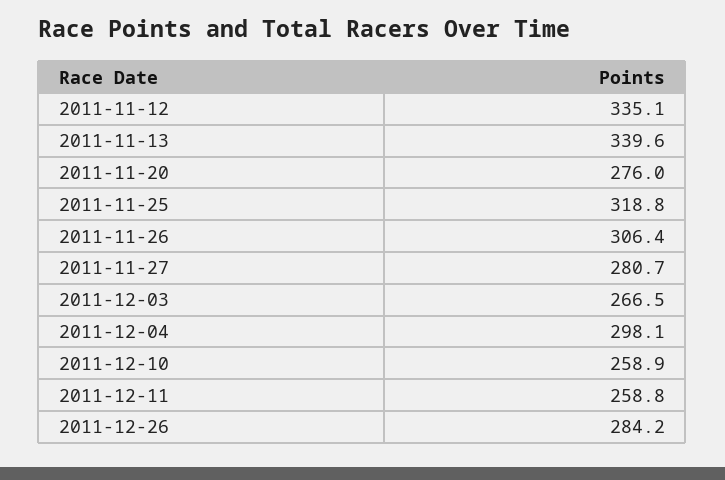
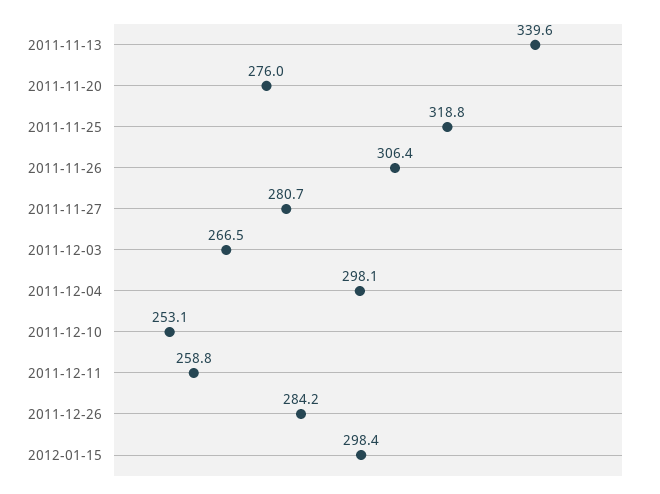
2011-11-12: 335.1 -> none
2011-12-10: 258.9 -> 253.1
2012-01-15: none -> 298.4

